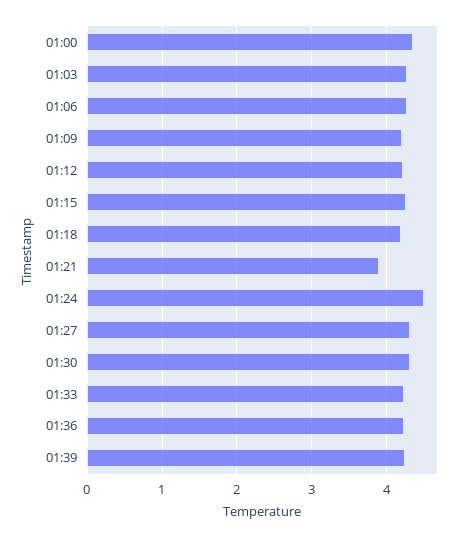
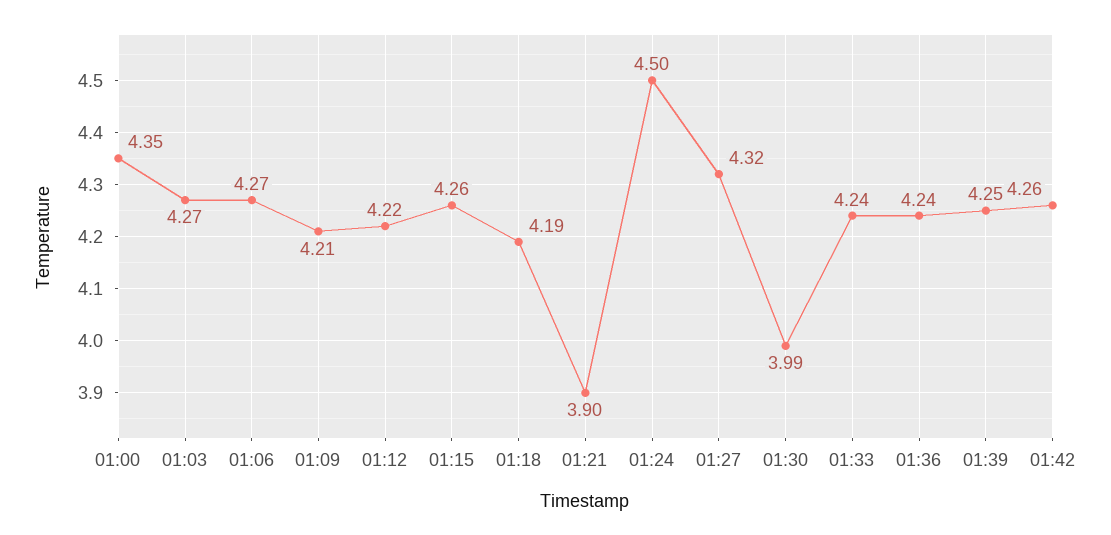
01:30: 4.3 -> 3.99
01:42: none -> 4.26

